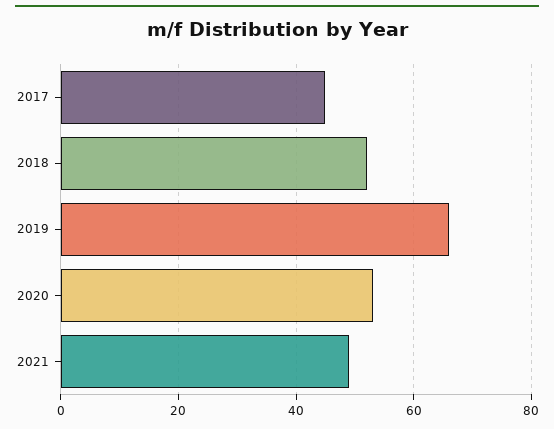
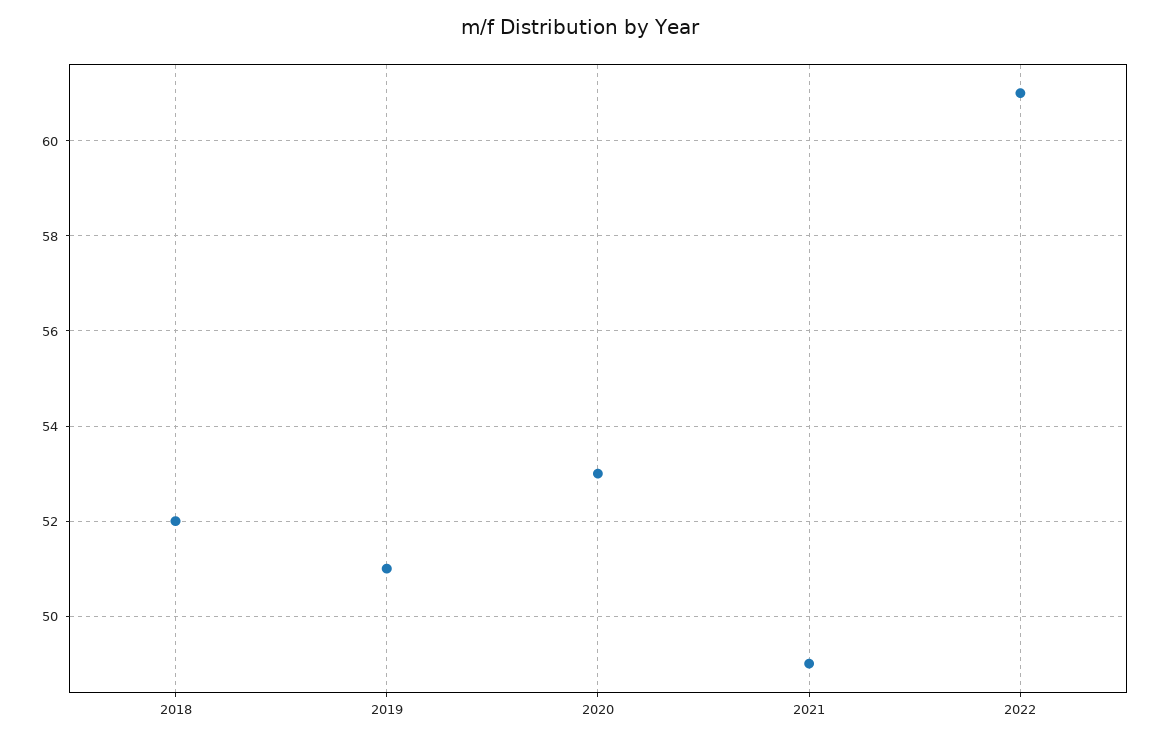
2017: 45 -> none
2019: 65 -> 51
2022: none -> 61

